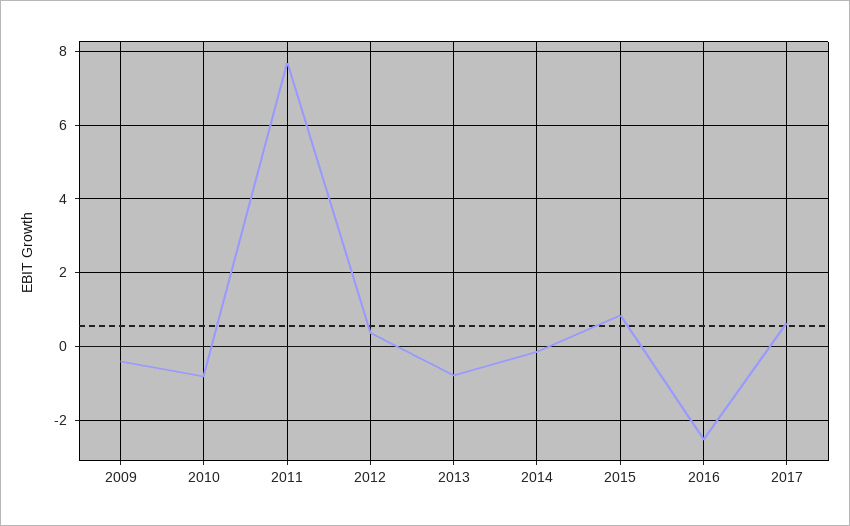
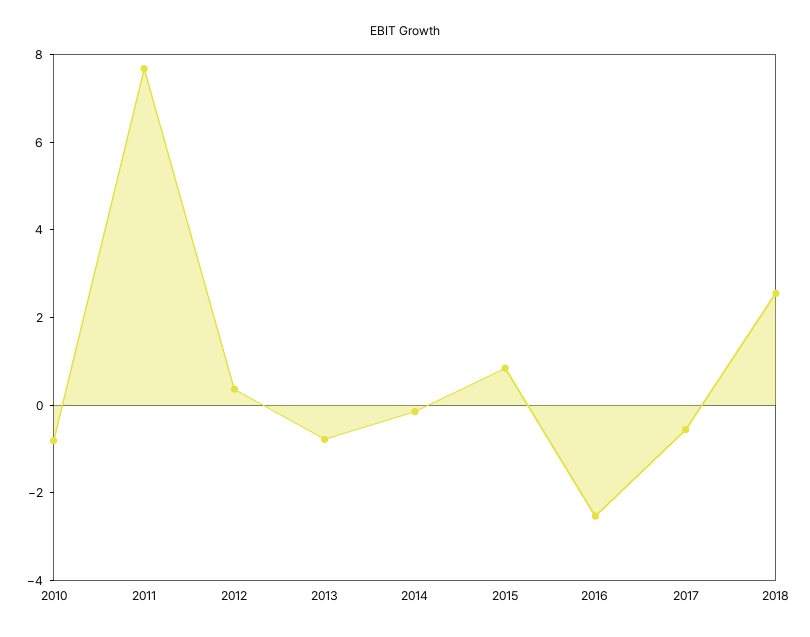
2009: -0.4 -> none
2017: 0.6 -> -0.5
2018: none -> 2.5

